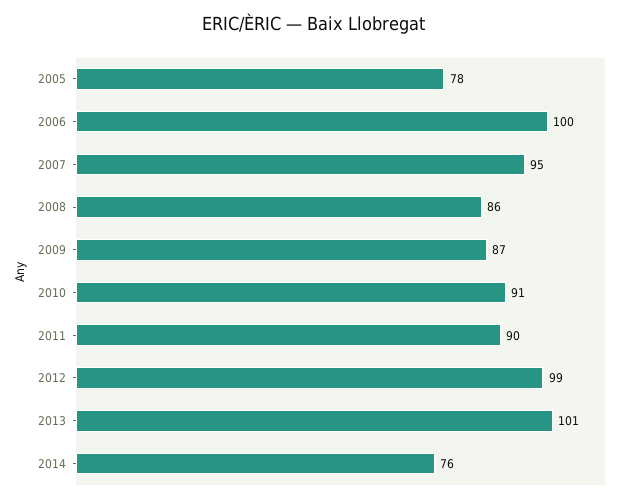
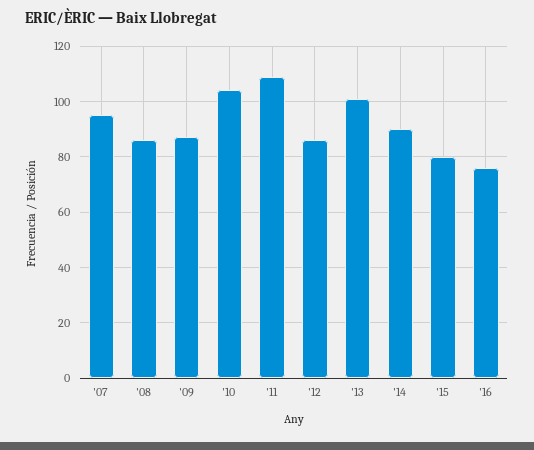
2005: 78 -> none
2006: 100 -> none
2010: 91 -> 105
2011: 90 -> 110
2012: 99 -> 85
2014: 76 -> 90
'15: none -> 80
'16: none -> 75

